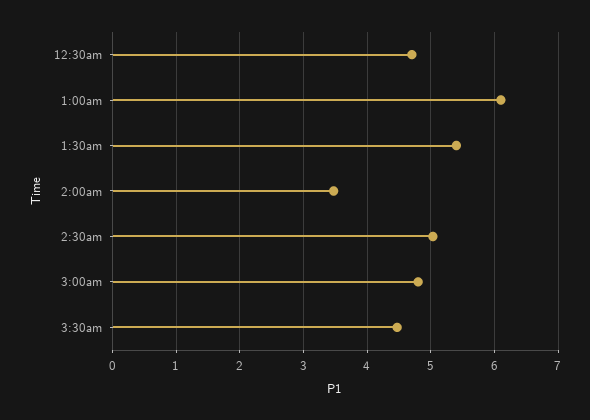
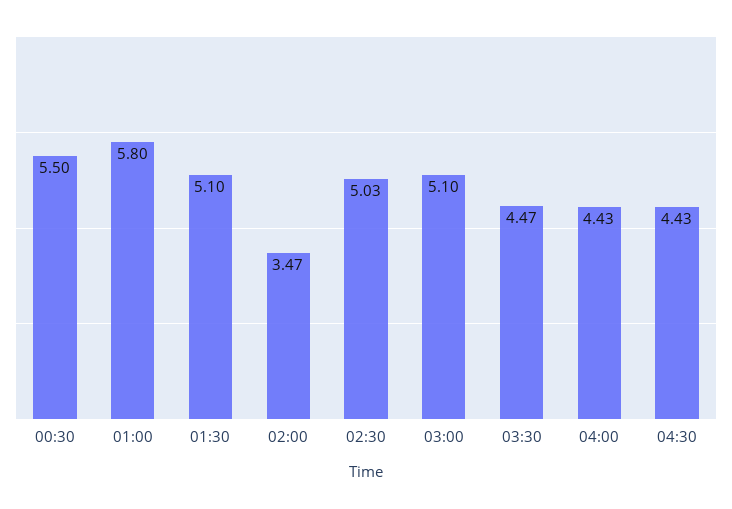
12:30am: 4.7 -> 5.5
1:00am: 6.1 -> 5.8
1:30am: 5.4 -> 5.1
3:00am: 4.8 -> 5.1
04:00: none -> 4.43
04:30: none -> 4.43

